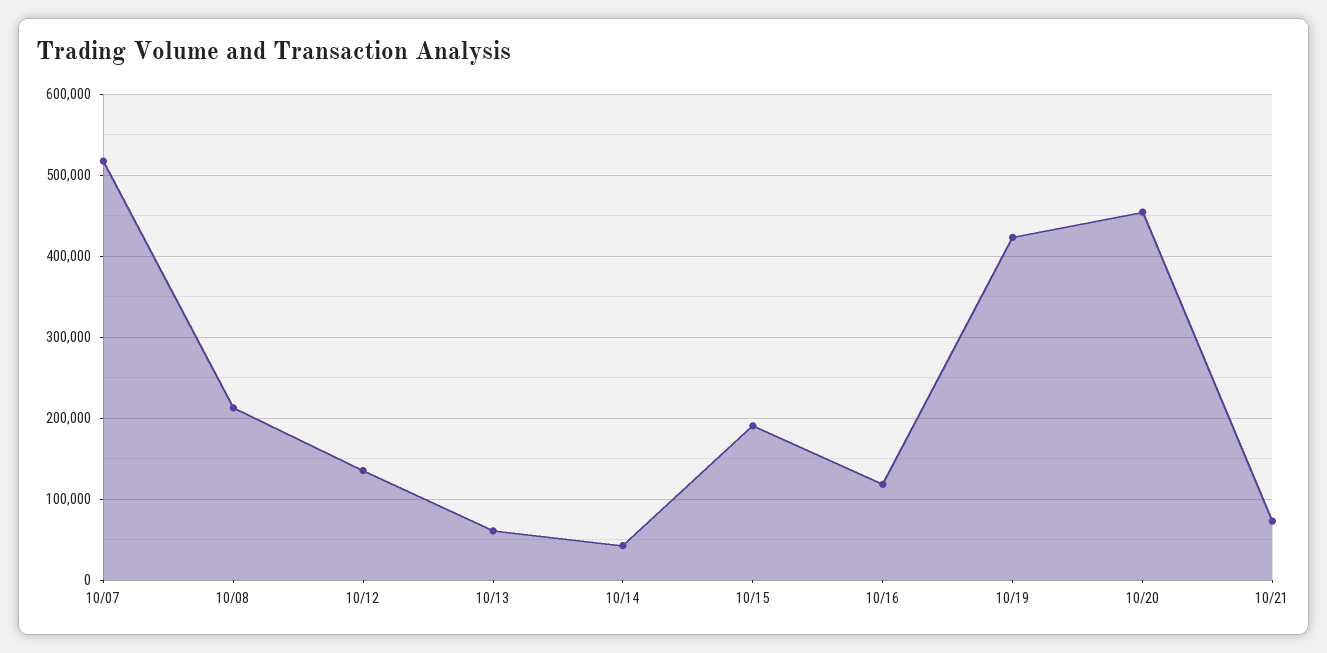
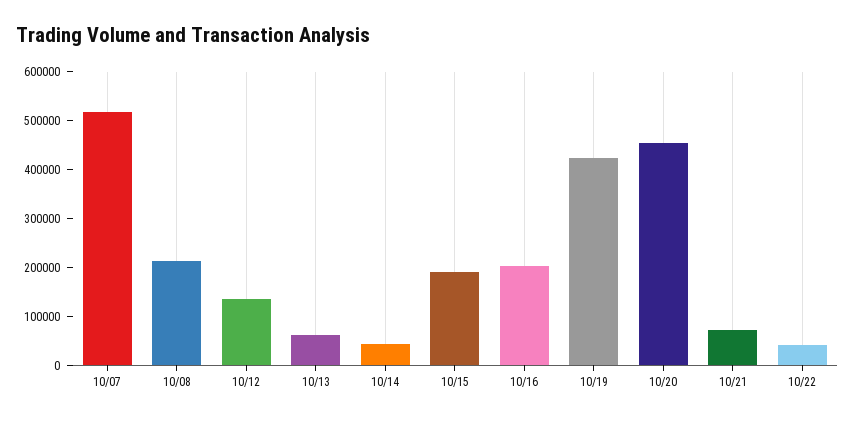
10/16: 120000 -> 200000
10/22: none -> 40000

